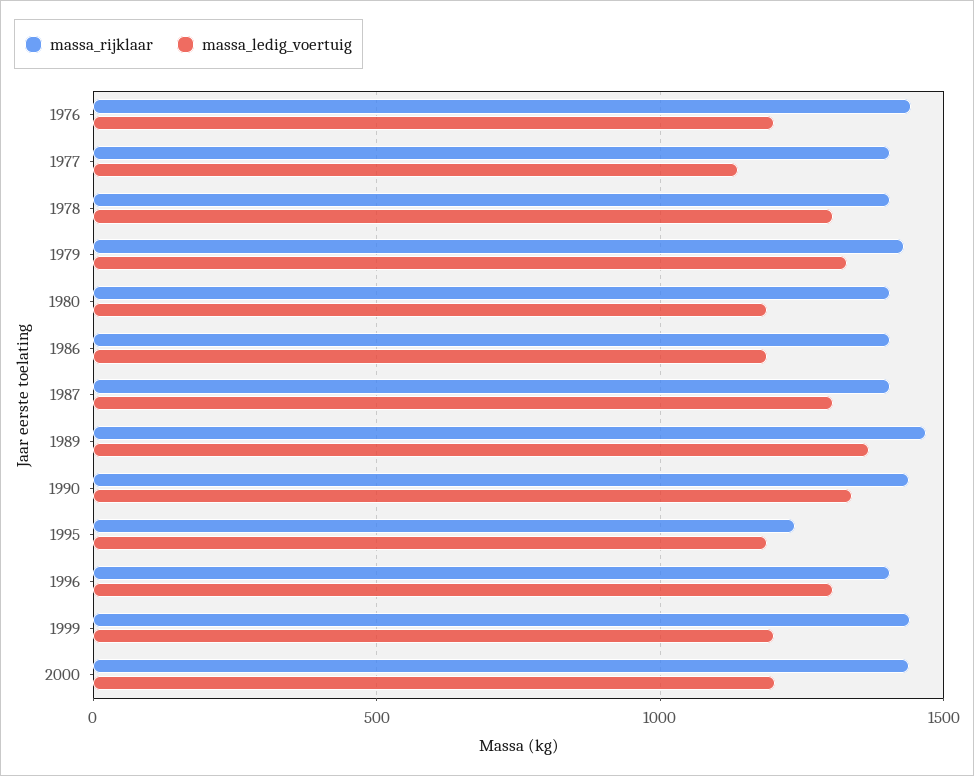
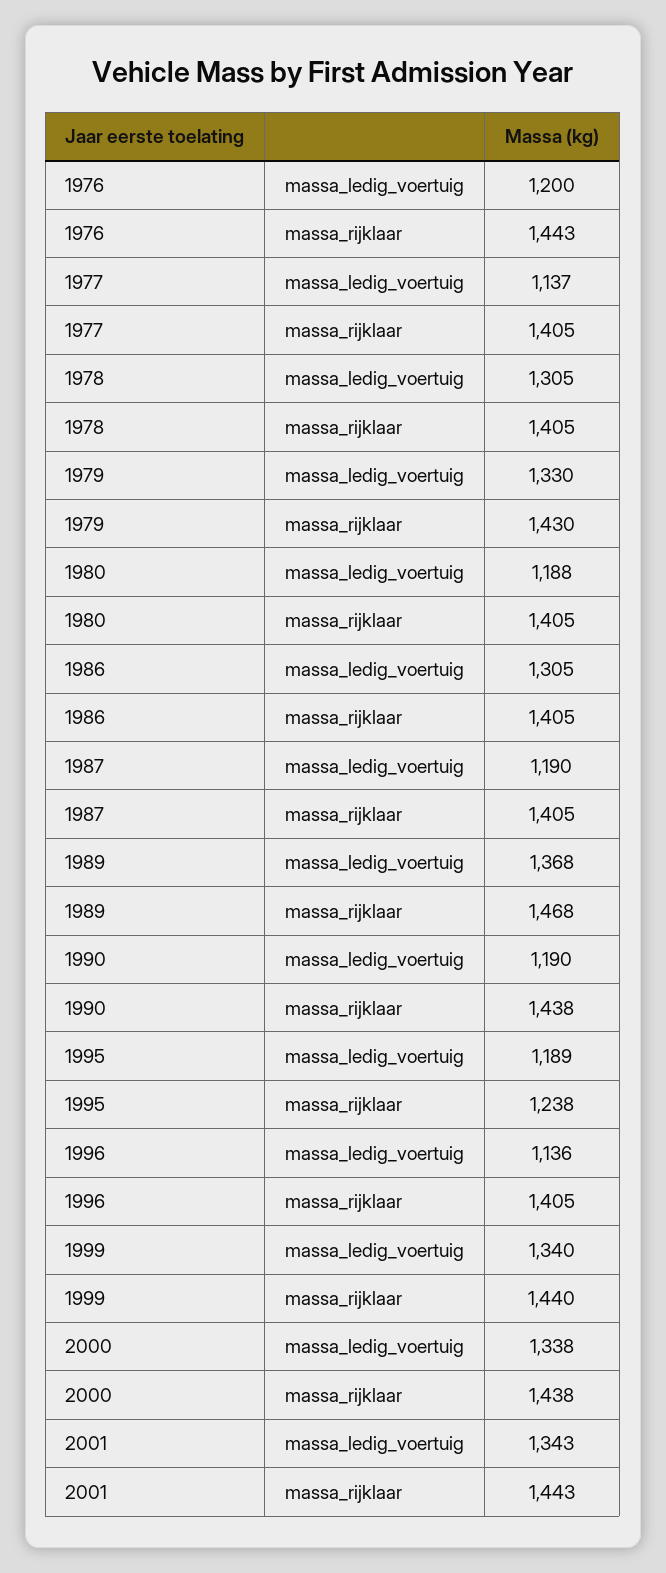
massa_ledig_voertuig, 1986: 1200 -> 1305
massa_ledig_voertuig, 1987: 1300 -> 1190
massa_ledig_voertuig, 1990: 1350 -> 1190
massa_ledig_voertuig, 1996: 1300 -> 1136
massa_ledig_voertuig, 1999: 1200 -> 1340
massa_ledig_voertuig, 2000: 1200 -> 1338
massa_ledig_voertuig, 2001: none -> 1343
massa_rijklaar, 2001: none -> 1443

